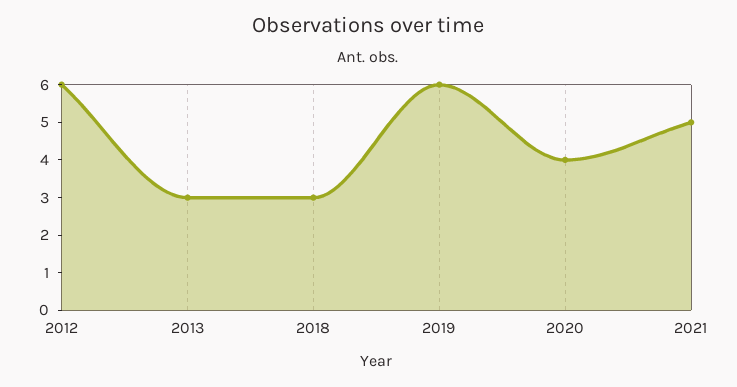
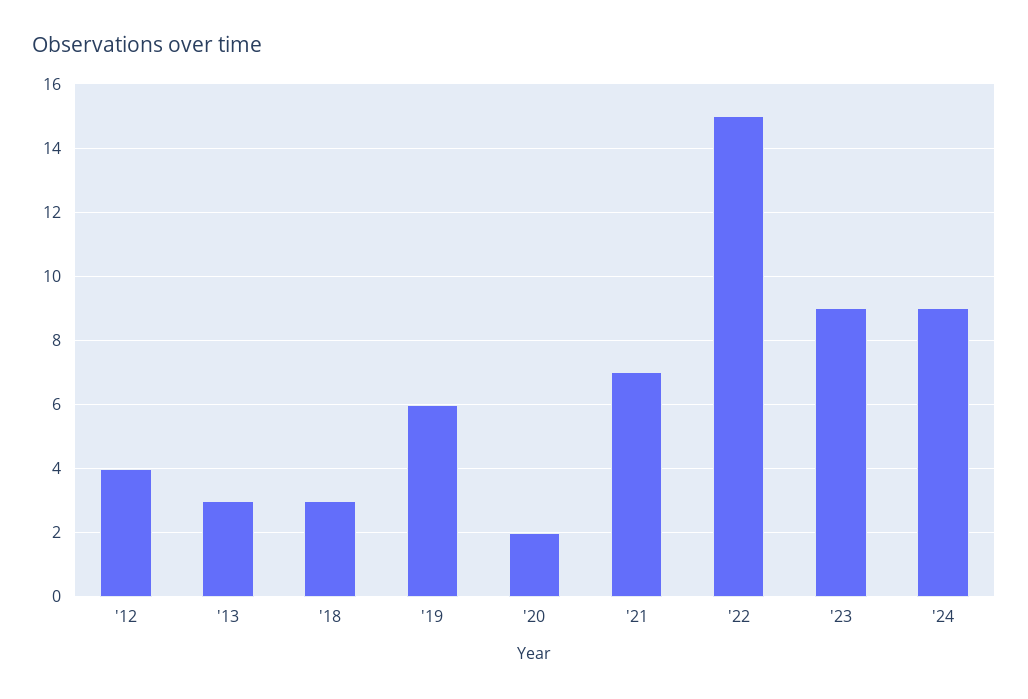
2012: 6 -> 4
2020: 4 -> 2
2021: 5 -> 7
'22: none -> 15
'23: none -> 9
'24: none -> 9

